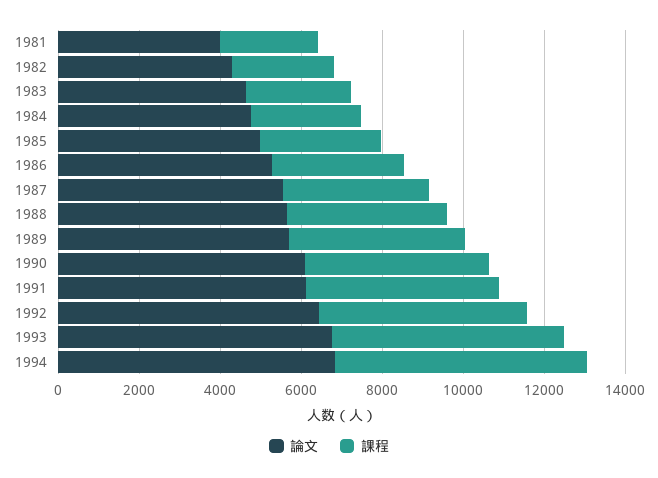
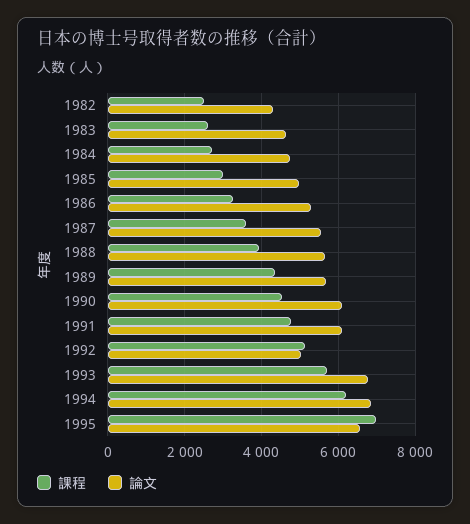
論文, 1981: 4000 -> none
課程, 1981: 2500 -> none
論文, 1992: 6500 -> 5000
課程, 1995: none -> 7000
論文, 1995: none -> 6600

